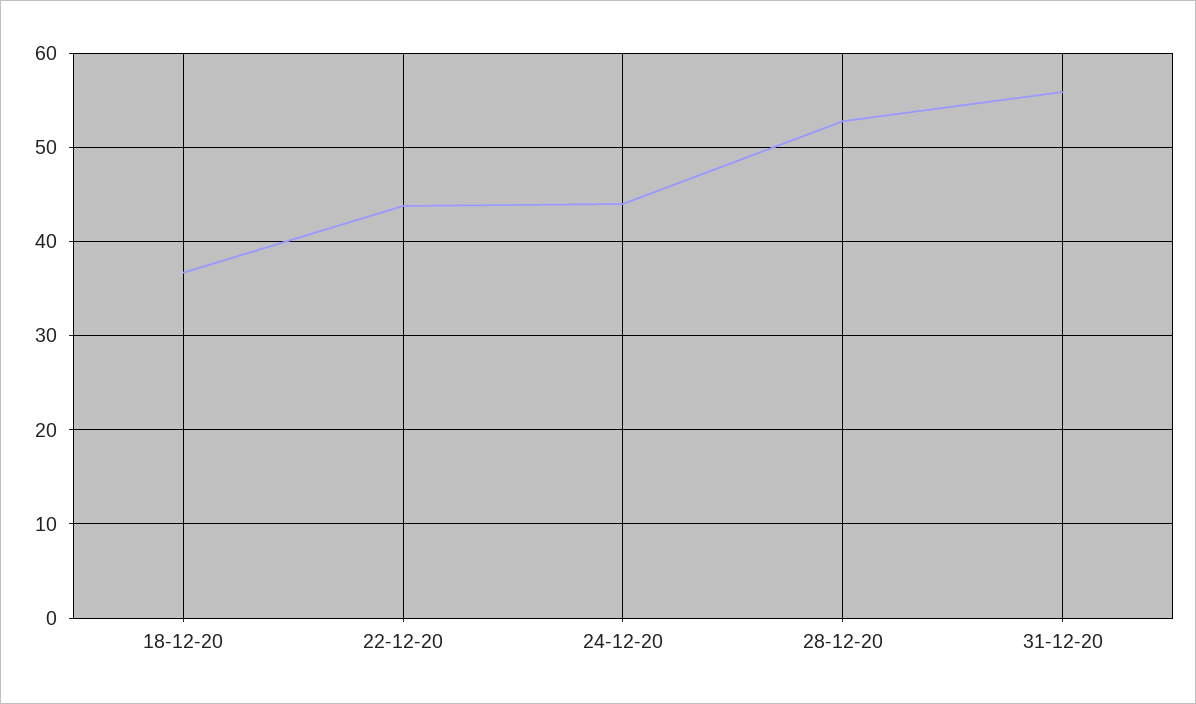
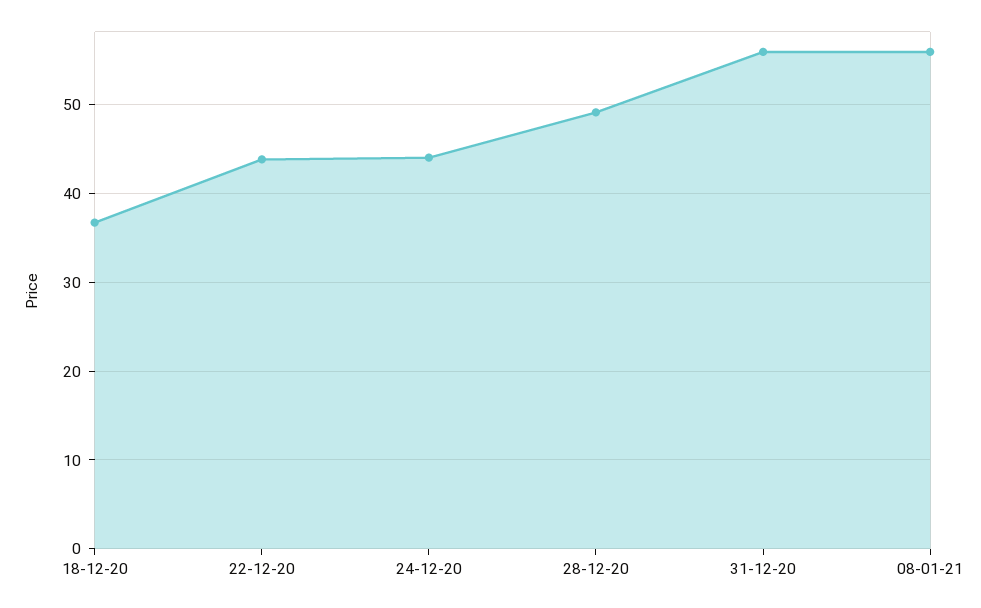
28-12-20: 53 -> 49
08-01-21: none -> 56

